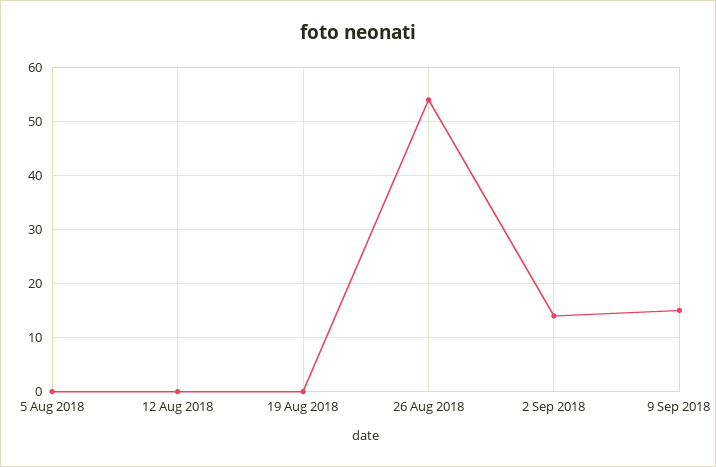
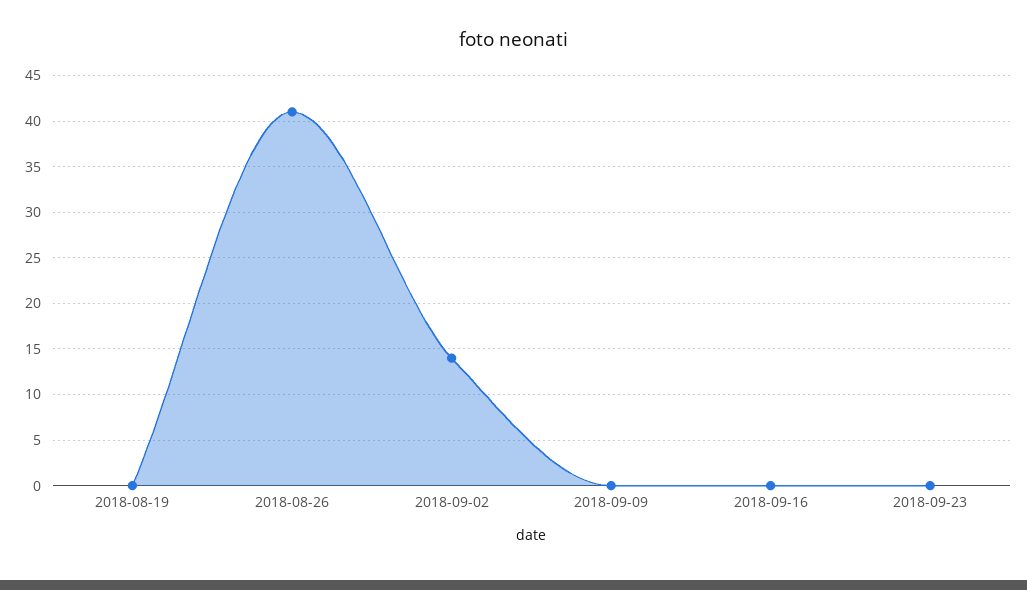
5 Aug 2018: 0 -> none
12 Aug 2018: 0 -> none
26 Aug 2018: 55 -> 41
9 Sep 2018: 15 -> 0
2018-09-16: none -> 0
2018-09-23: none -> 0

